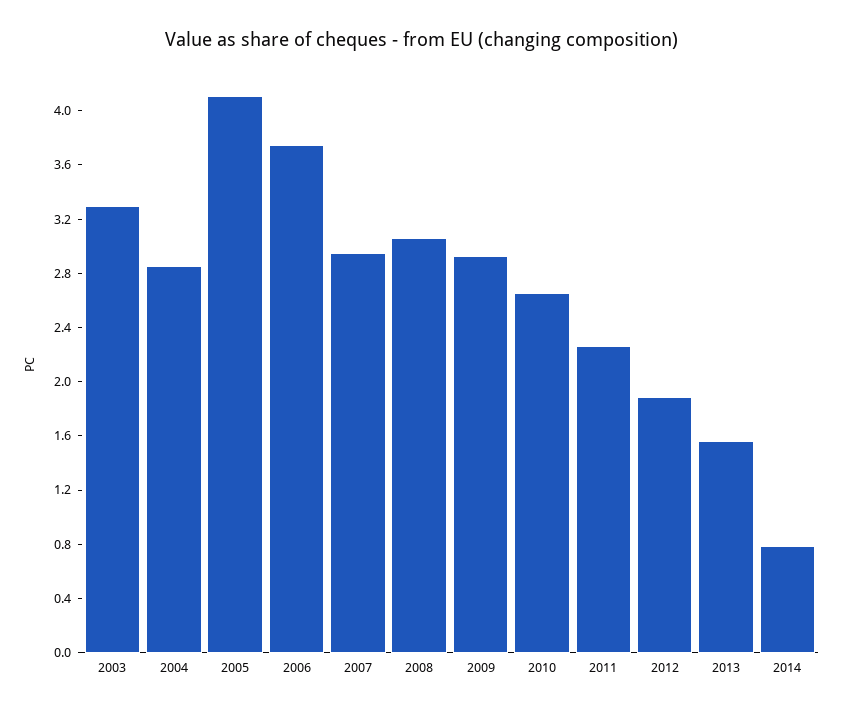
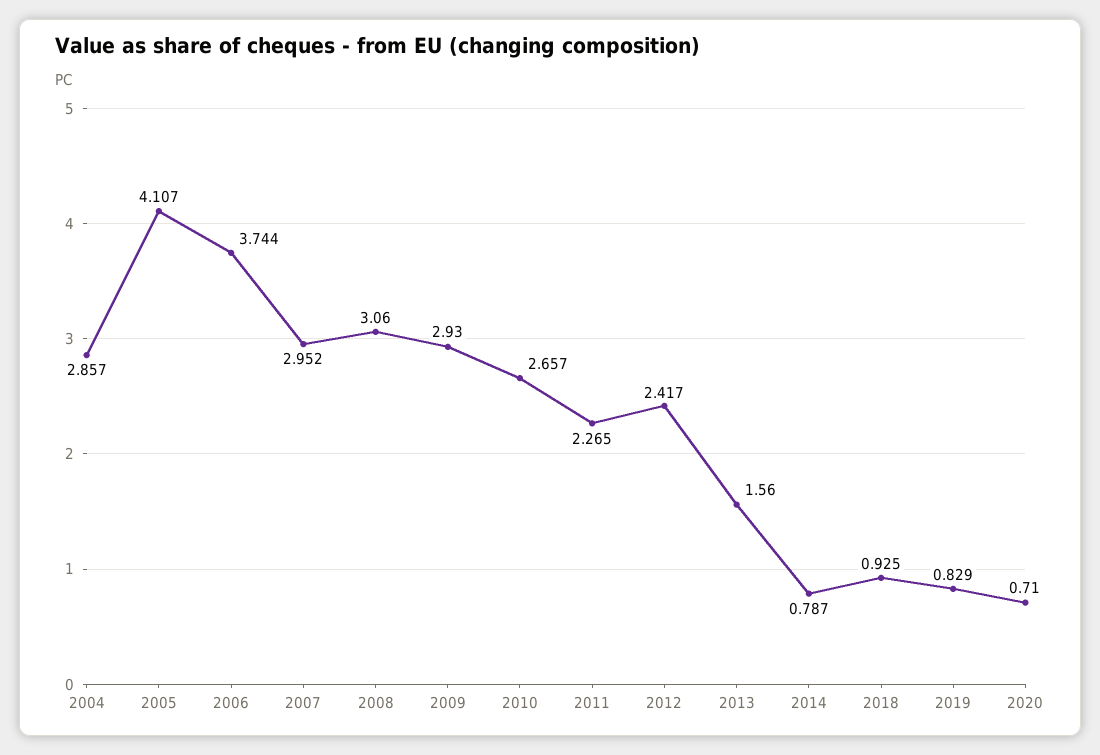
2003: 3.3 -> none
2012: 1.9 -> 2.417
2018: none -> 0.925
2019: none -> 0.829
2020: none -> 0.71

